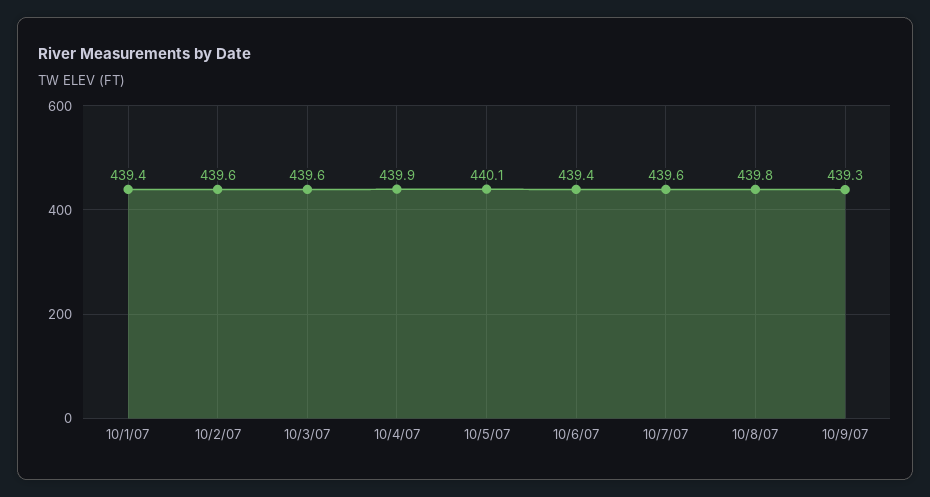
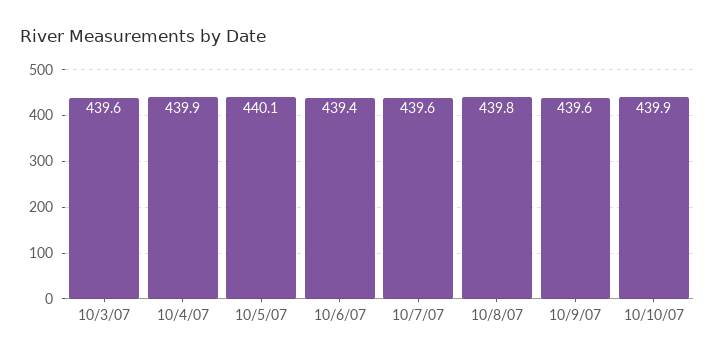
10/1/07: 439.4 -> none
10/2/07: 439.6 -> none
10/9/07: 439.3 -> 439.6
10/10/07: none -> 439.9

